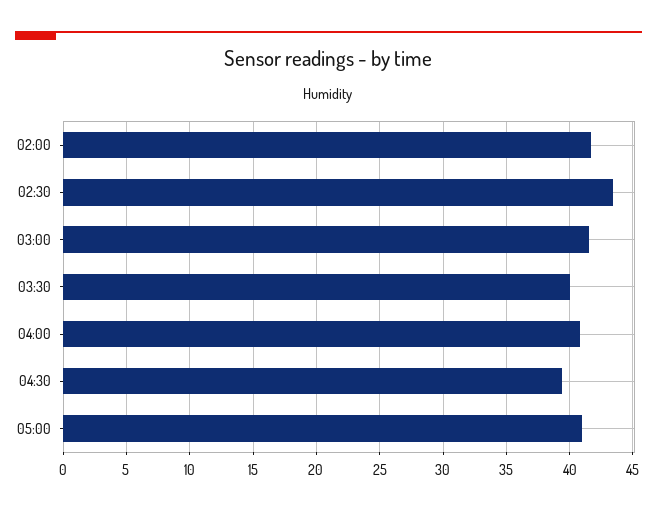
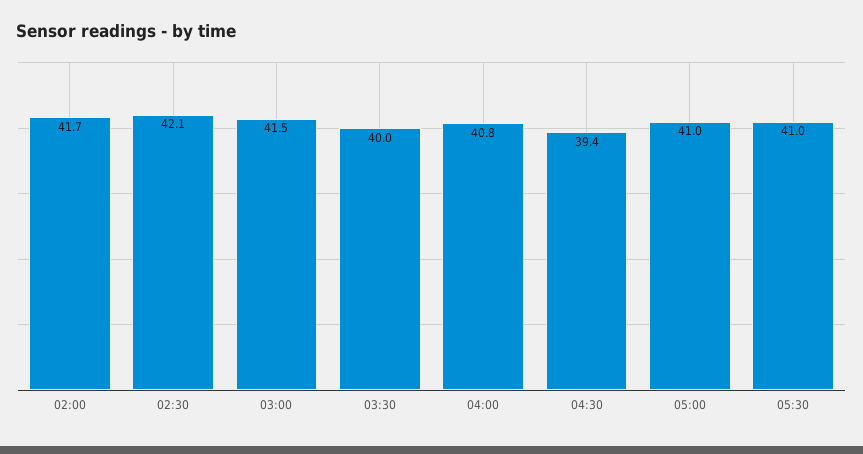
02:30: 43.5 -> 42.1
05:30: none -> 41

